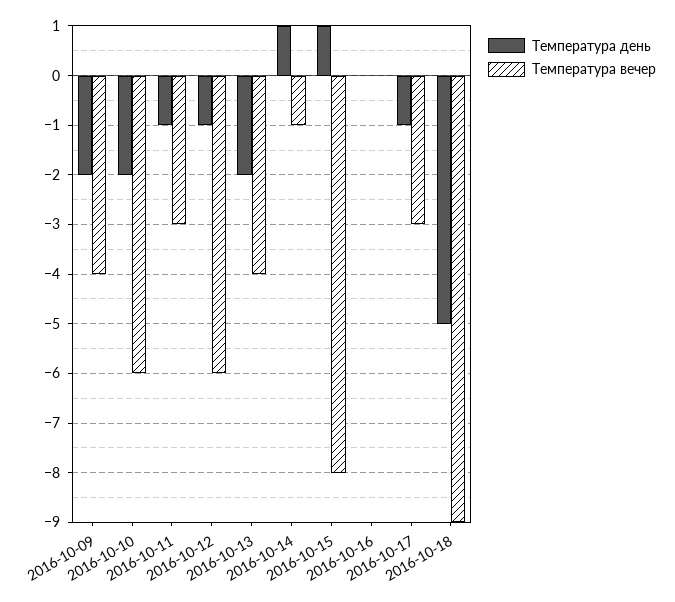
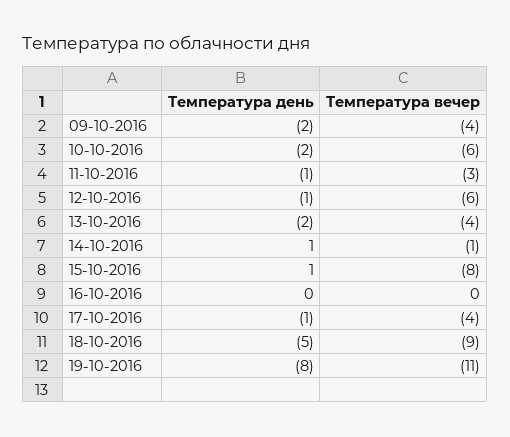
Температура вечер, 2016-10-17: -3 -> -4
Температура день, 19-10-2016: none -> -8
Температура вечер, 19-10-2016: none -> -11

